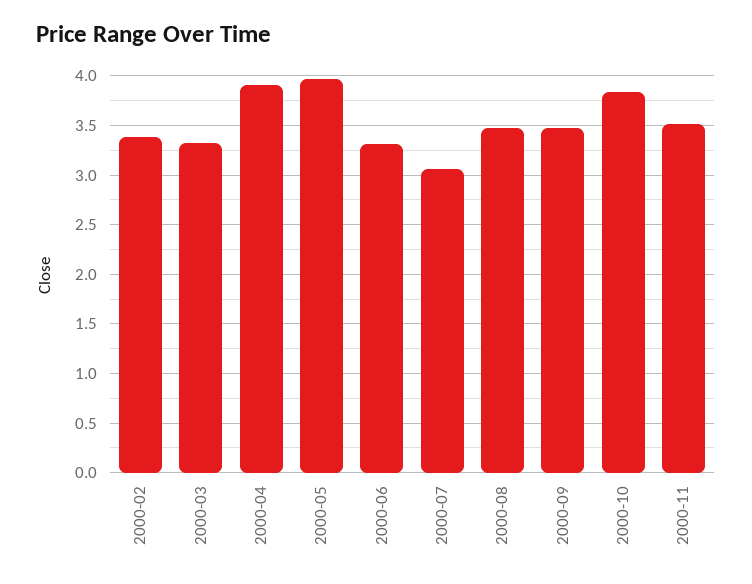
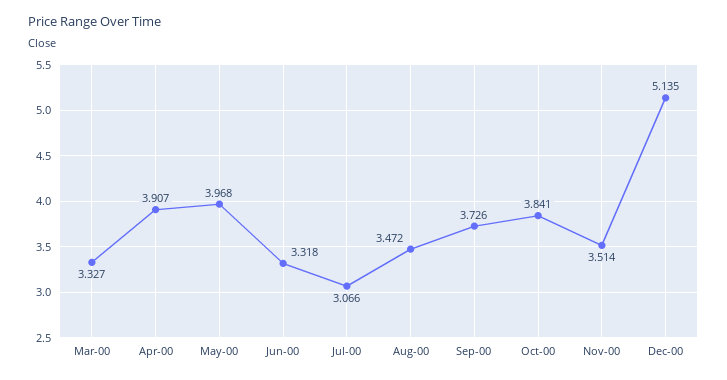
2000-02: 3.4 -> none
2000-09: 3.5 -> 3.726
Dec-00: none -> 5.135

